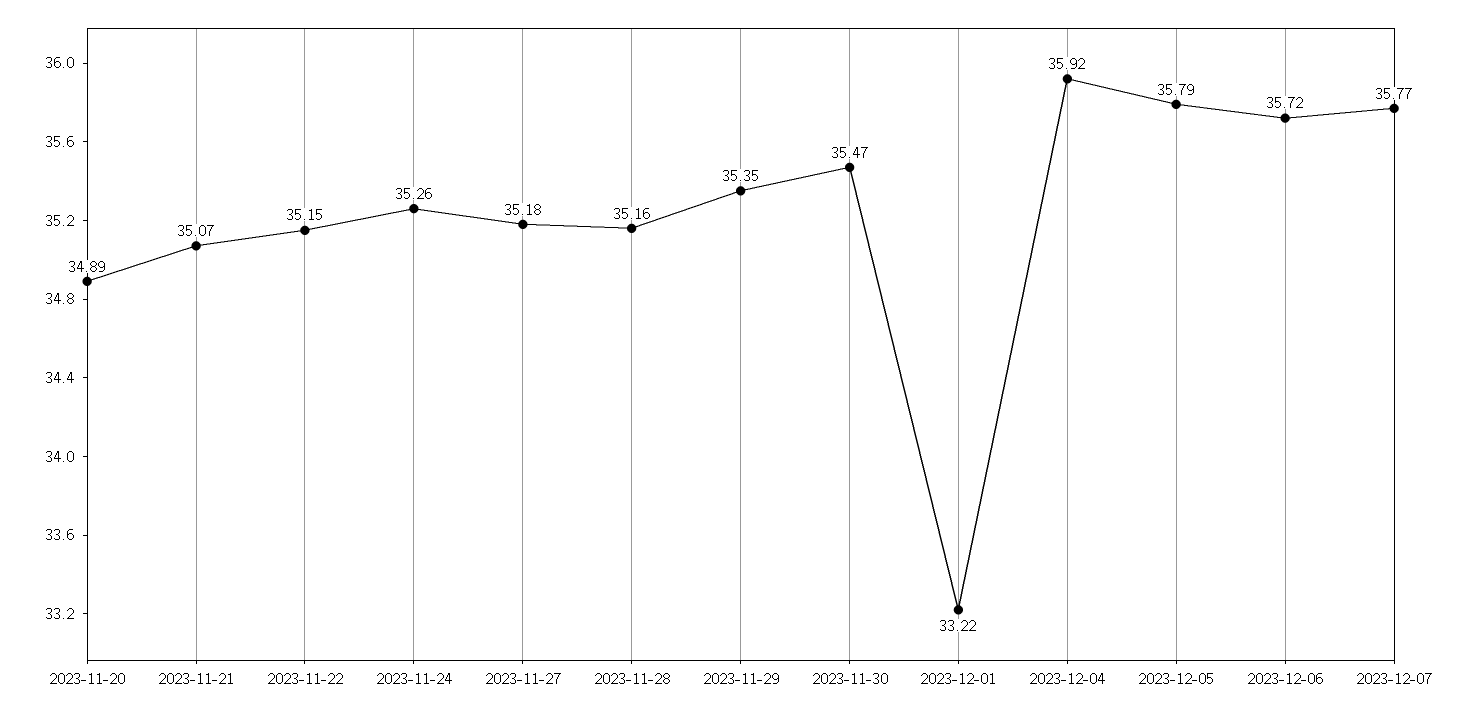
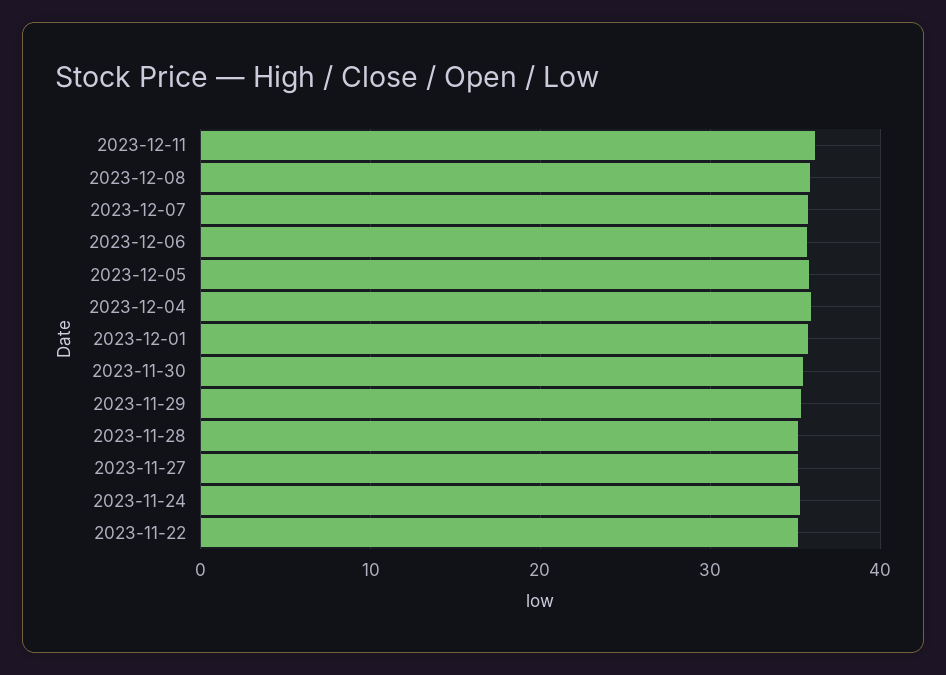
2023-11-20: 34.89 -> none
2023-11-21: 35.07 -> none
2023-12-01: 33.22 -> 36
2023-12-11: none -> 36
2023-12-08: none -> 36

